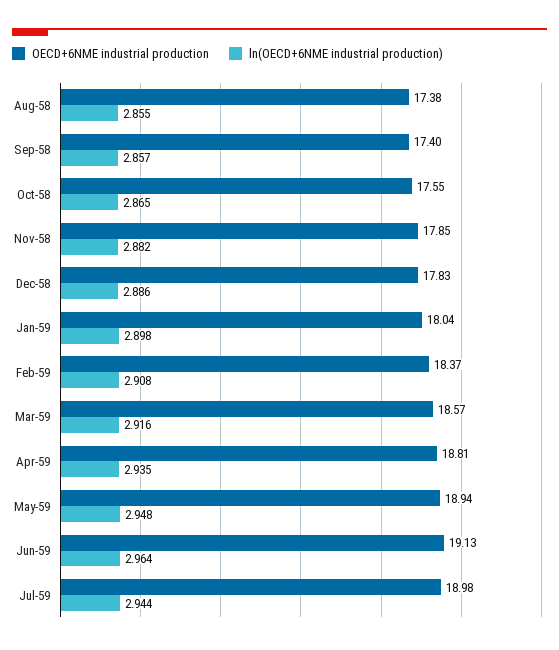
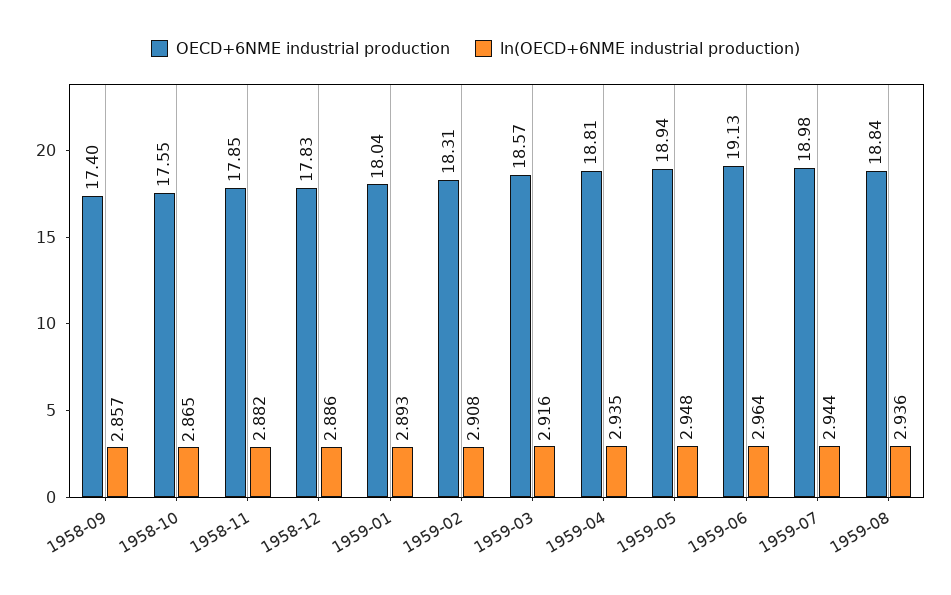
OECD+6NME industrial production, Aug-58: 17.38 -> none
ln(OECD+6NME industrial production), Aug-58: 2.855 -> none
ln(OECD+6NME industrial production), Jan-59: 2.898 -> 2.893
OECD+6NME industrial production, Feb-59: 18.37 -> 18.31
OECD+6NME industrial production, 1959-08: none -> 18.84
ln(OECD+6NME industrial production), 1959-08: none -> 2.936

